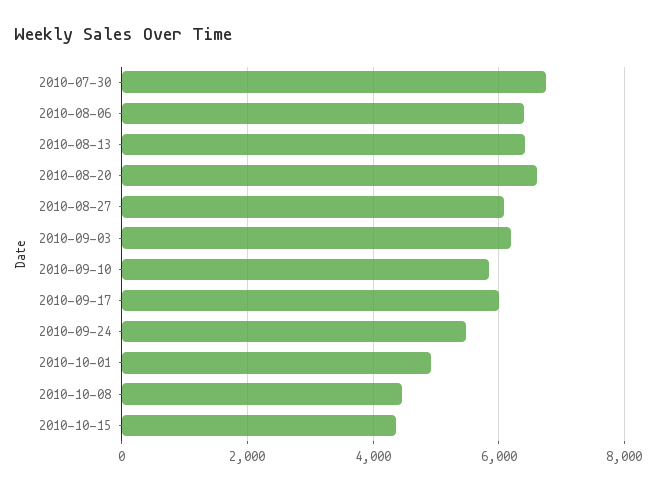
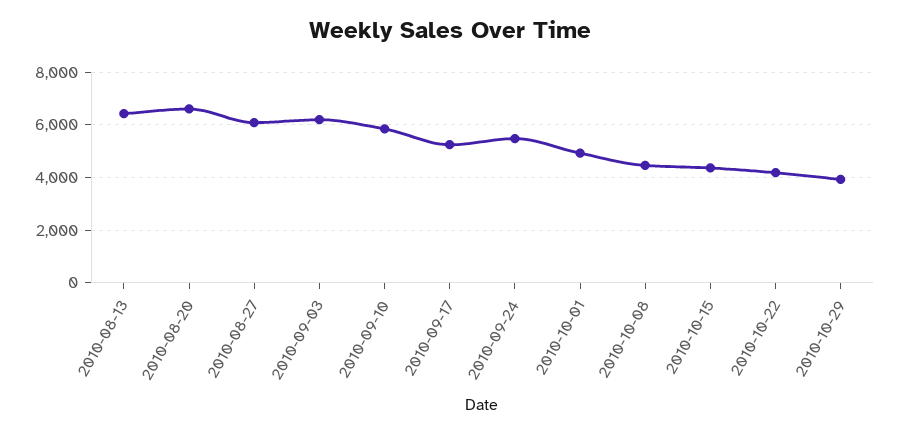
2010-07-30: 6800 -> none
2010-08-06: 6400 -> none
2010-09-17: 6000 -> 5250
2010-10-22: none -> 4250
2010-10-29: none -> 4000

